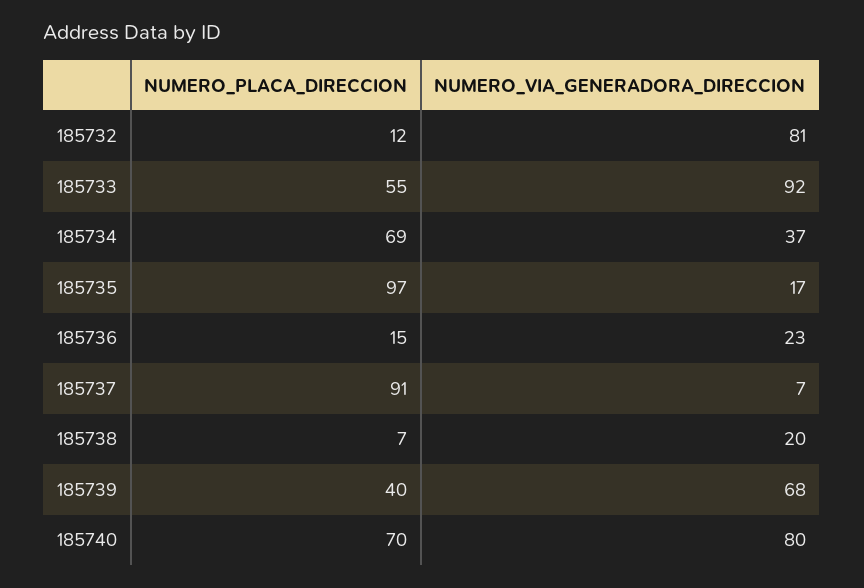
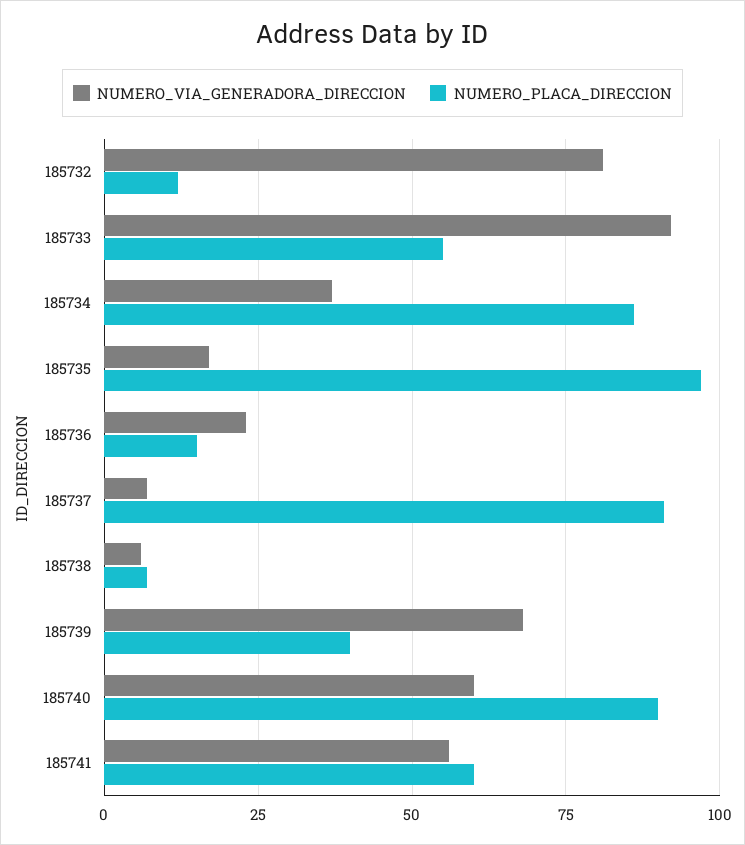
NUMERO_PLACA_DIRECCION, 185734: 69 -> 85
NUMERO_VIA_GENERADORA_DIRECCION, 185738: 20 -> 5
NUMERO_PLACA_DIRECCION, 185740: 70 -> 90
NUMERO_VIA_GENERADORA_DIRECCION, 185740: 80 -> 60
NUMERO_VIA_GENERADORA_DIRECCION, 185741: none -> 55
NUMERO_PLACA_DIRECCION, 185741: none -> 60

